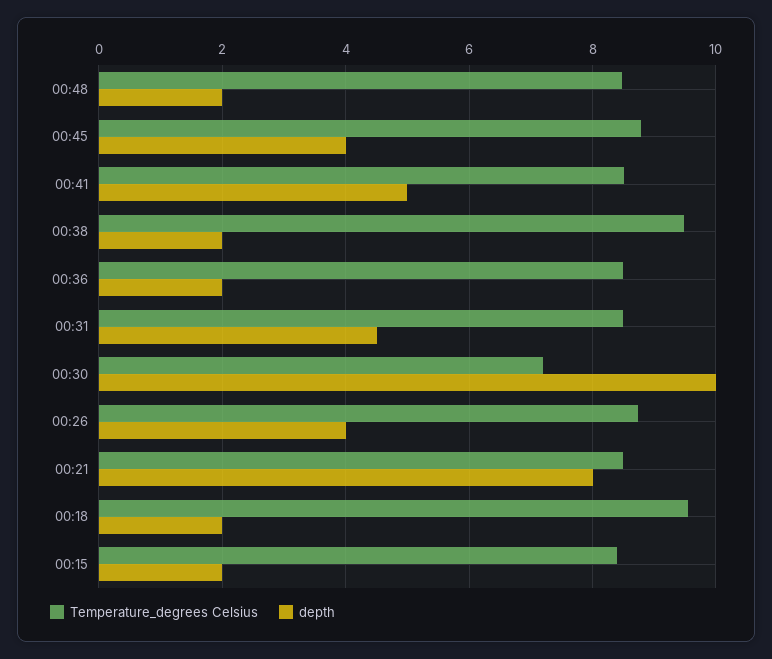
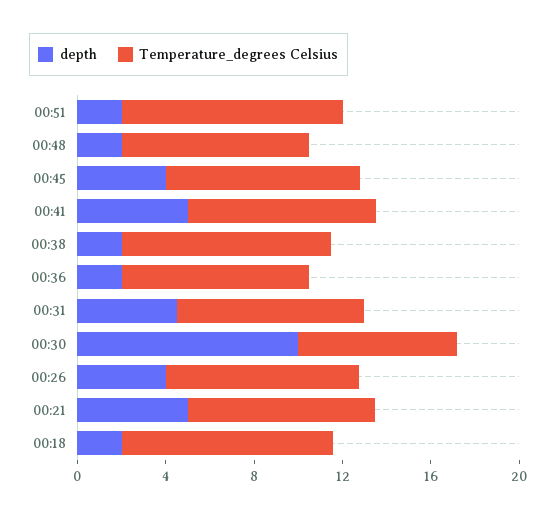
depth, 00:21: 8 -> 5
Temperature_degrees Celsius, 00:15: 8.4 -> none
depth, 00:15: 2 -> none
depth, 00:51: none -> 2
Temperature_degrees Celsius, 00:51: none -> 10

